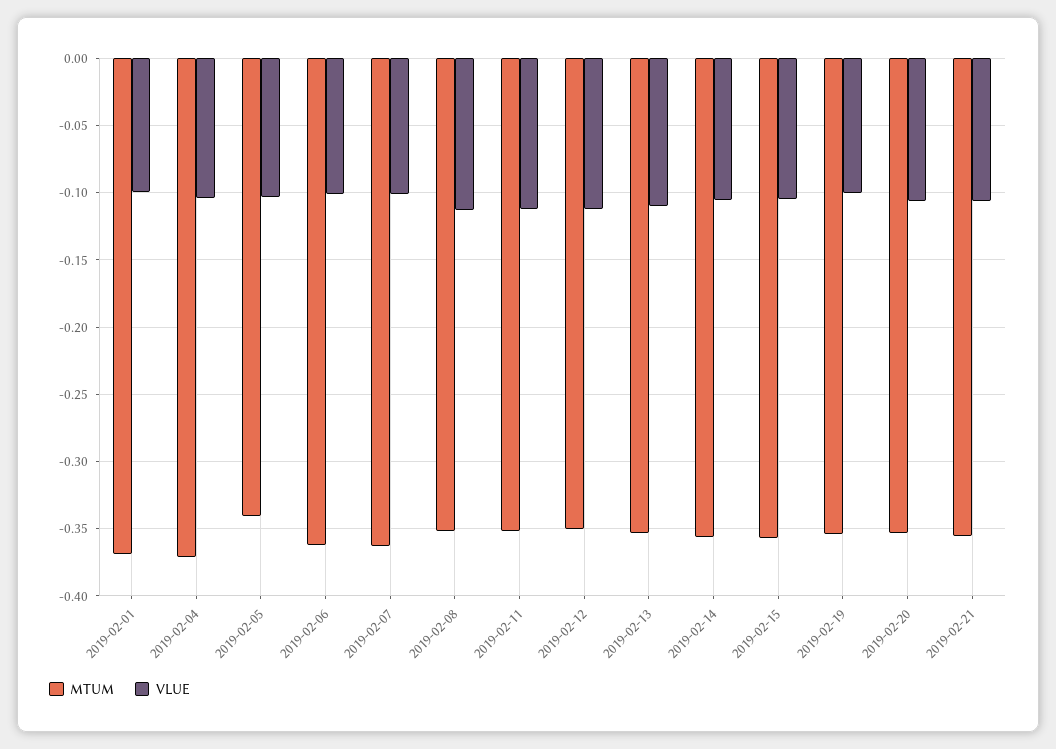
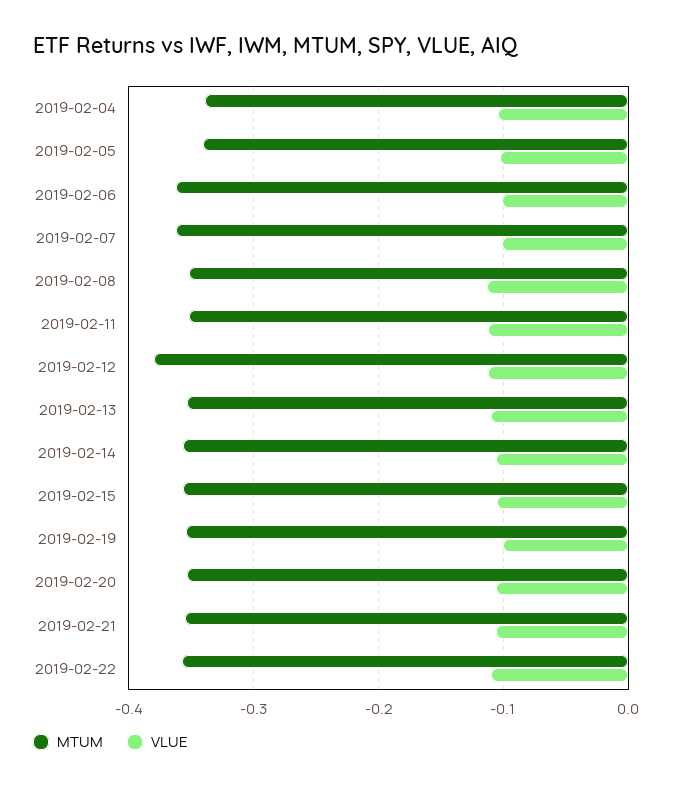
MTUM, 2019-02-01: -0.37 -> none
VLUE, 2019-02-01: -0.1 -> none
MTUM, 2019-02-04: -0.37 -> -0.34
MTUM, 2019-02-12: -0.35 -> -0.38
MTUM, 2019-02-22: none -> -0.36
VLUE, 2019-02-22: none -> -0.11

